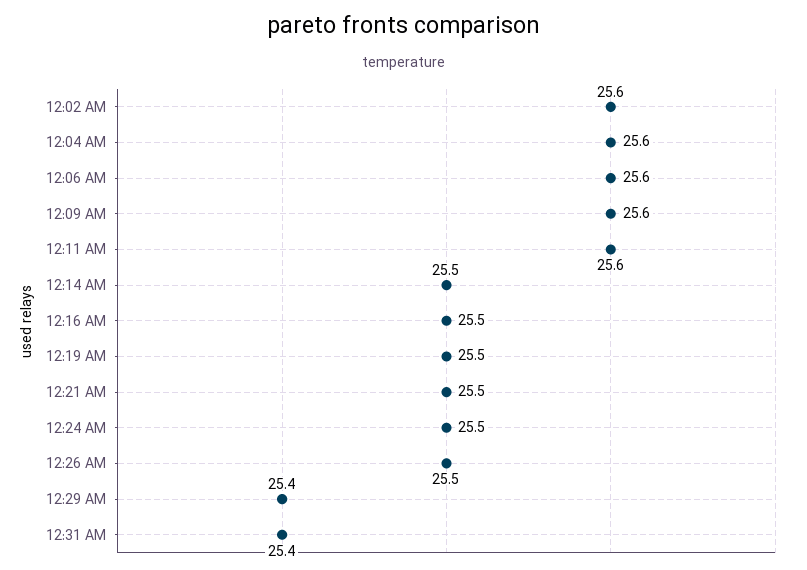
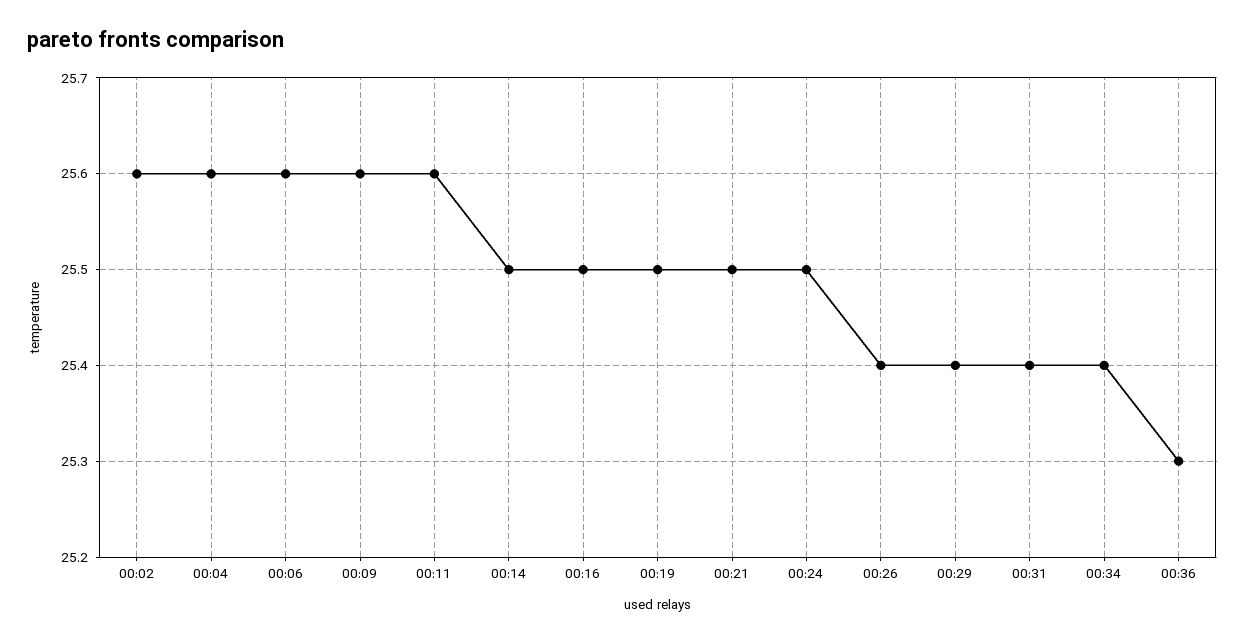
12:26 AM: 25.5 -> 25.4
00:34: none -> 25.4
00:36: none -> 25.3

